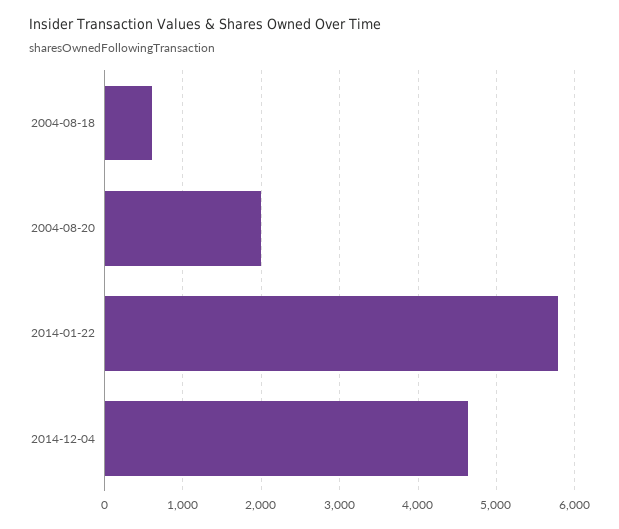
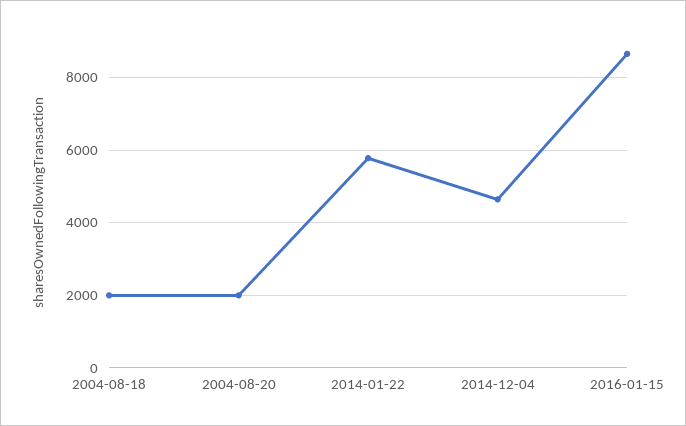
2004-08-18: 600 -> 2000
2016-01-15: none -> 8600

